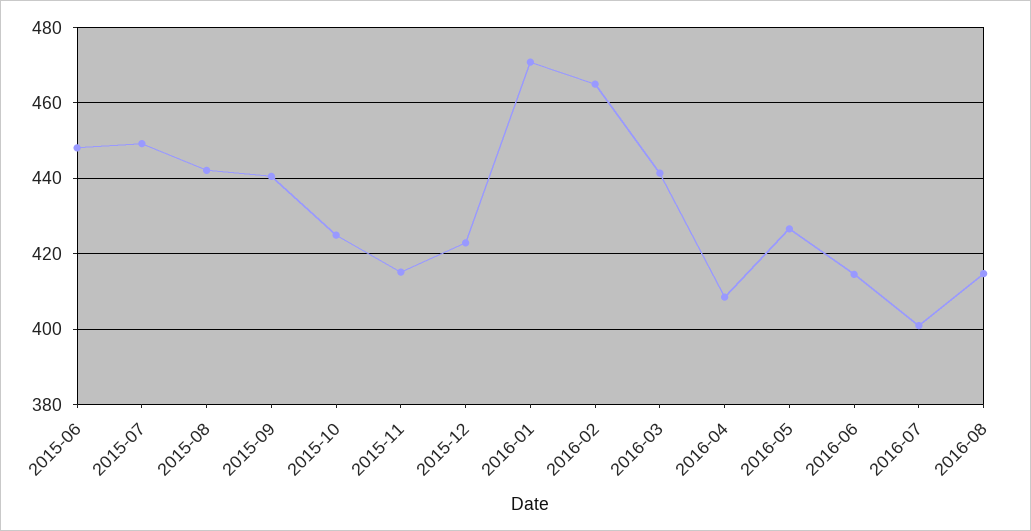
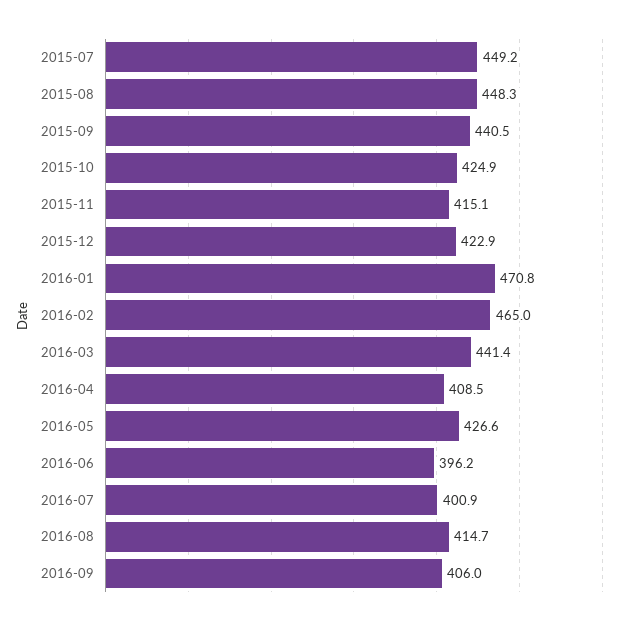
2015-06: 448 -> none
2015-08: 442 -> 448.3
2016-06: 414 -> 396.2
2016-09: none -> 406

